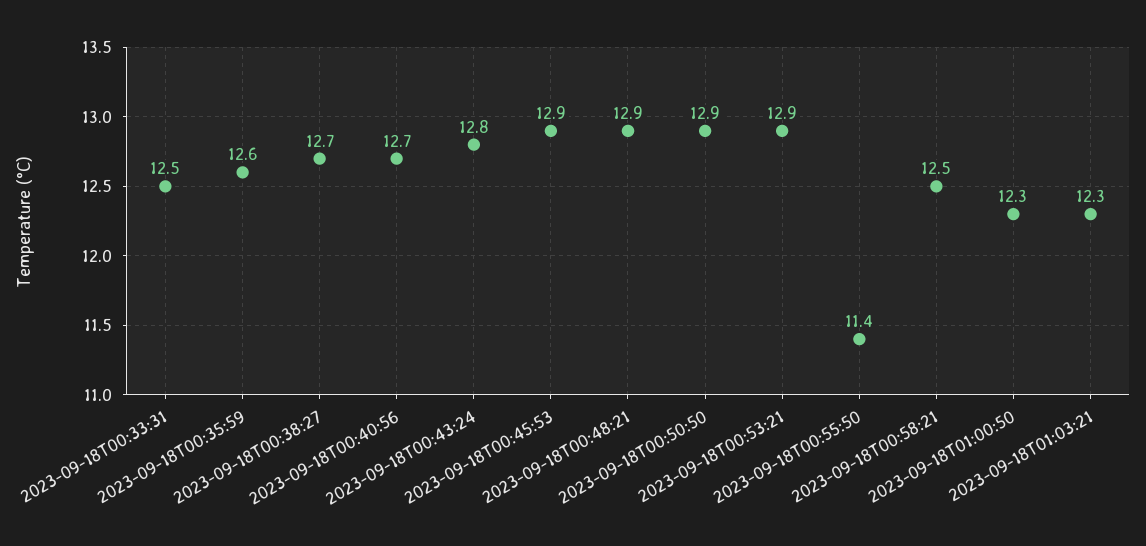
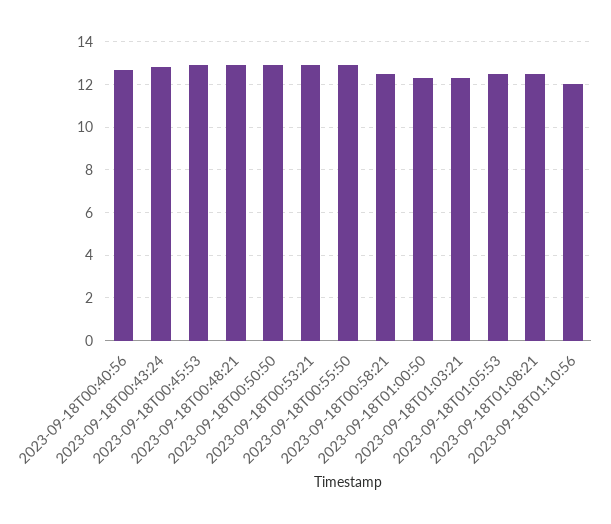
2023-09-18T00:33:31: 12.5 -> none
2023-09-18T00:35:59: 12.6 -> none
2023-09-18T00:38:27: 12.7 -> none
2023-09-18T00:55:50: 11.4 -> 13
2023-09-18T01:05:53: none -> 12.5
2023-09-18T01:08:21: none -> 12.5
2023-09-18T01:10:56: none -> 12

